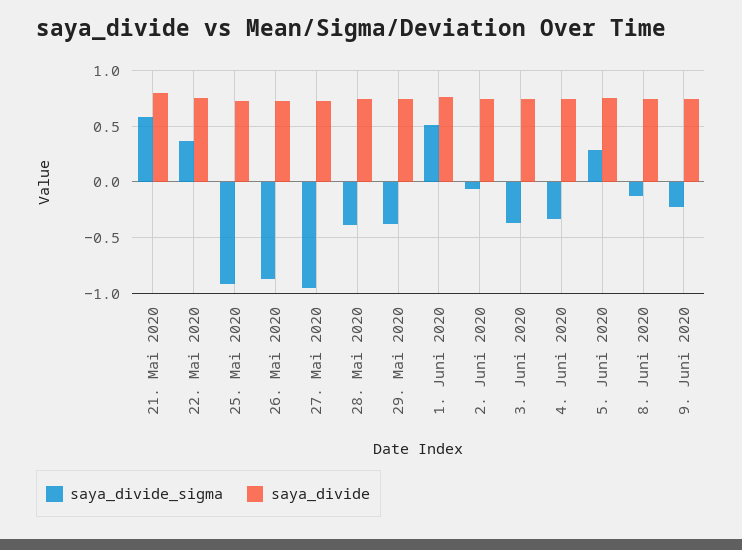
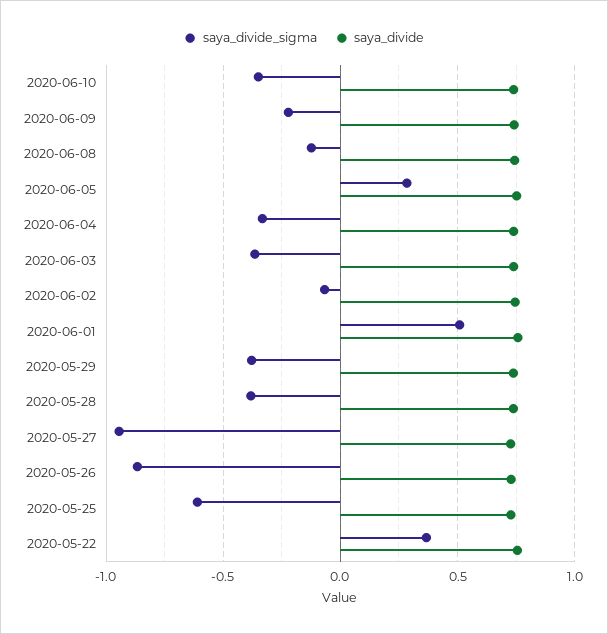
saya_divide_sigma, 21. Mai 2020: 0.6 -> none
saya_divide, 21. Mai 2020: 0.8 -> none
saya_divide_sigma, 25. Mai 2020: -0.9 -> -0.6
saya_divide_sigma, 2020-06-10: none -> -0.35
saya_divide, 2020-06-10: none -> 0.75

